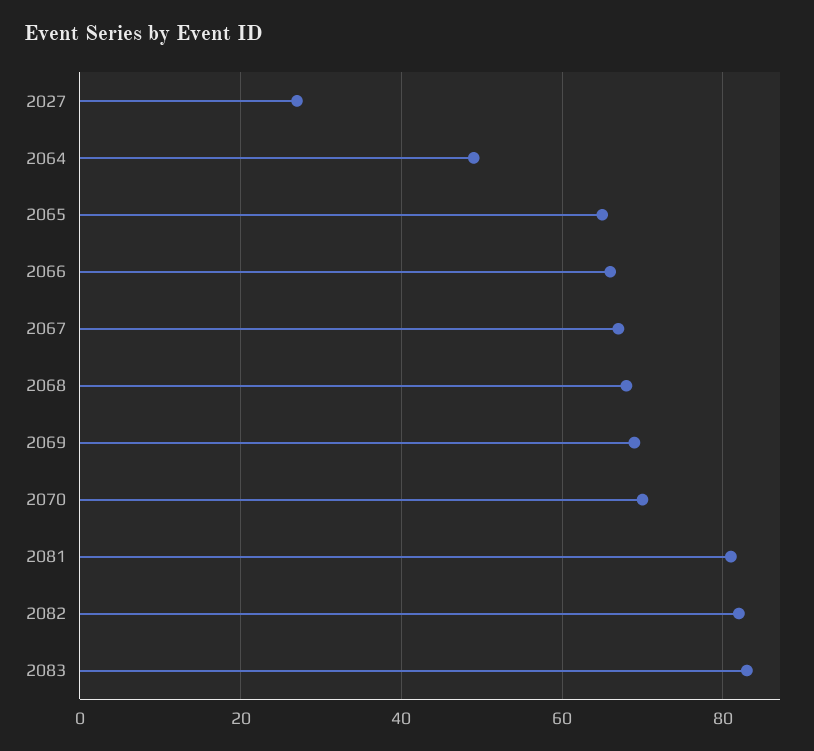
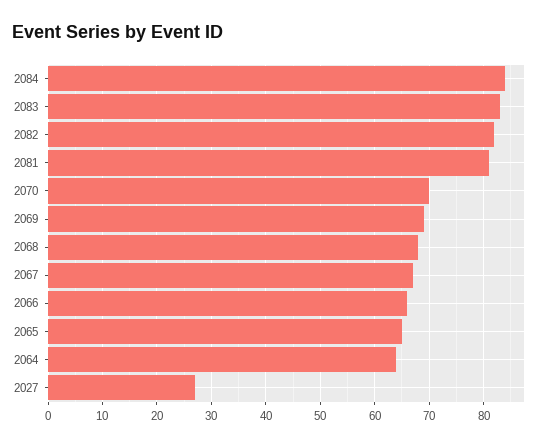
2064: 50 -> 65
2084: none -> 85

